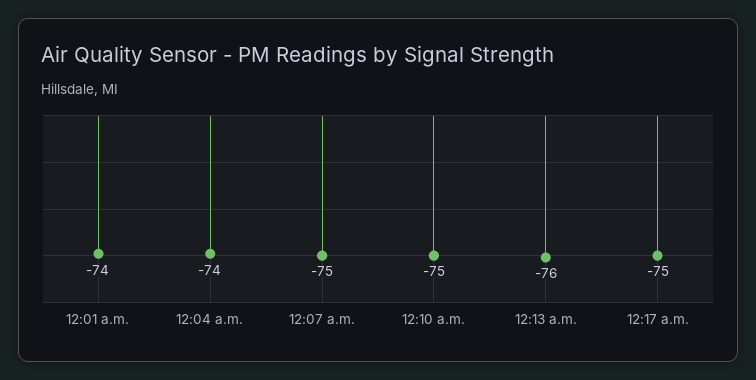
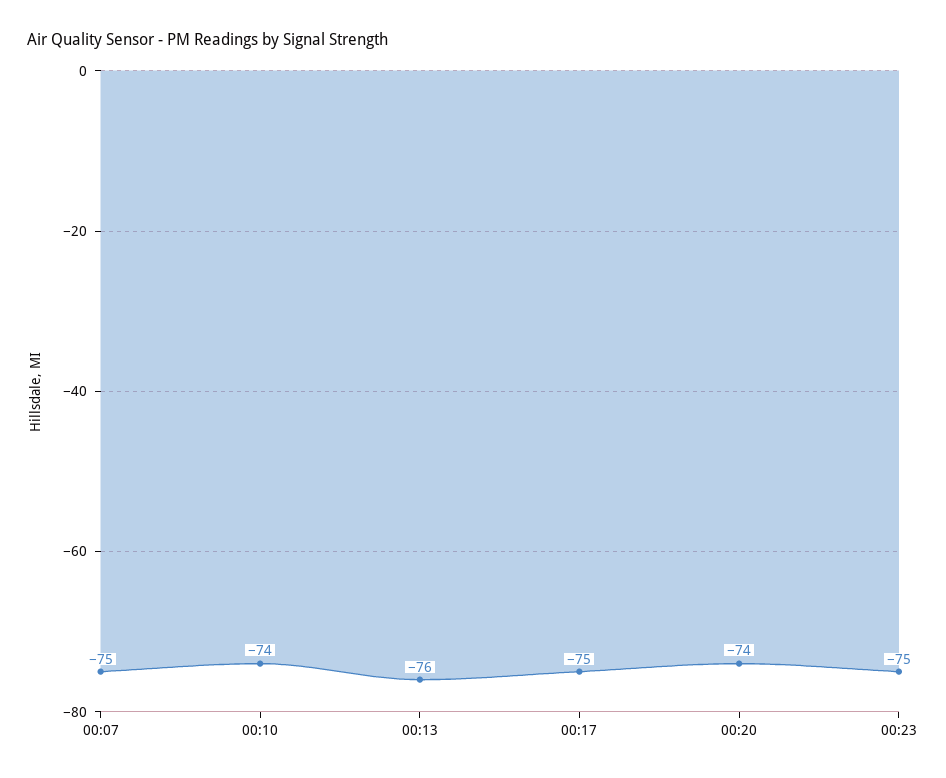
12:01 a.m.: -74 -> none
12:04 a.m.: -74 -> none
12:10 a.m.: -75 -> -74
00:20: none -> -74
00:23: none -> -75

